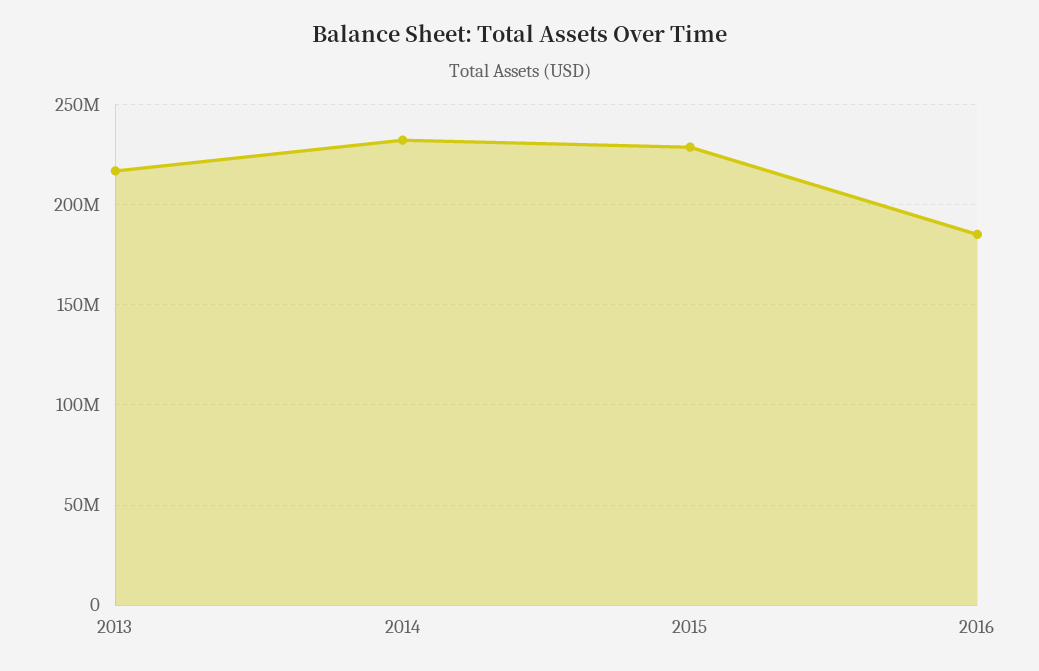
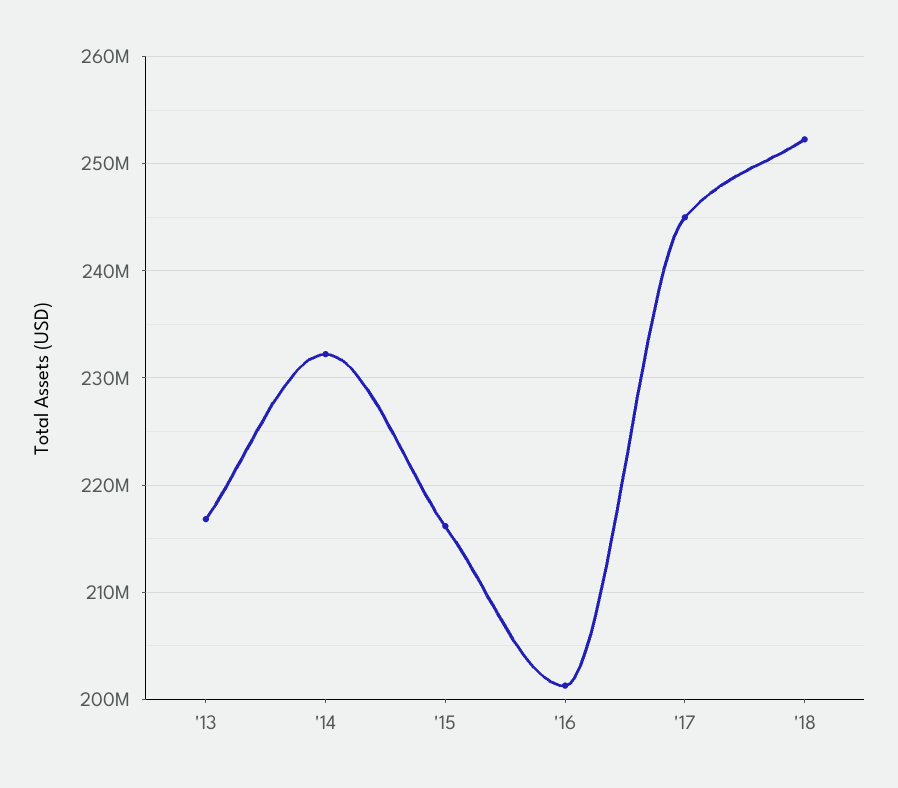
2015: 230000000 -> 216000000
2016: 185000000 -> 201000000
'17: none -> 245000000
'18: none -> 252000000

